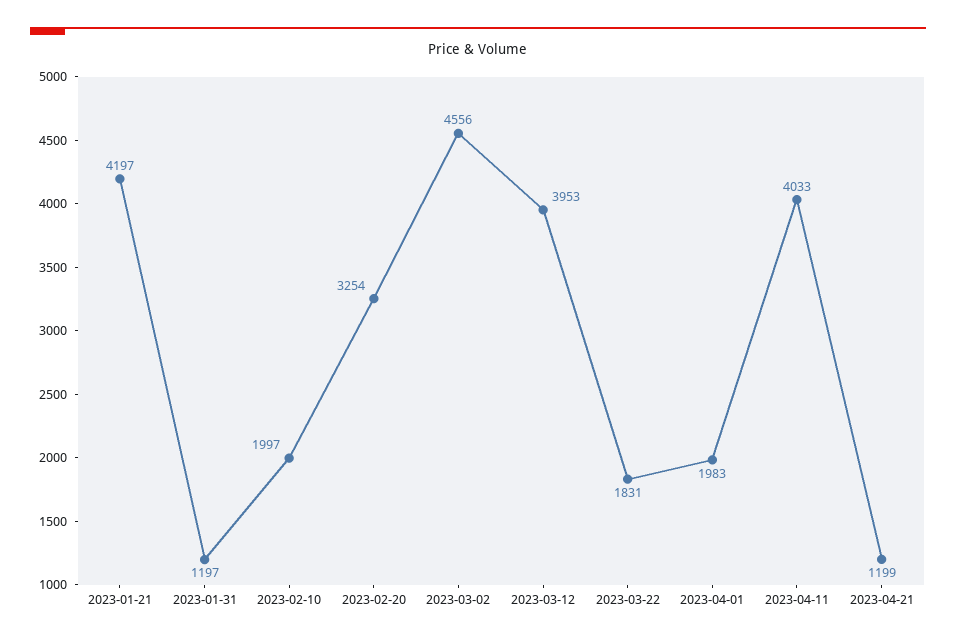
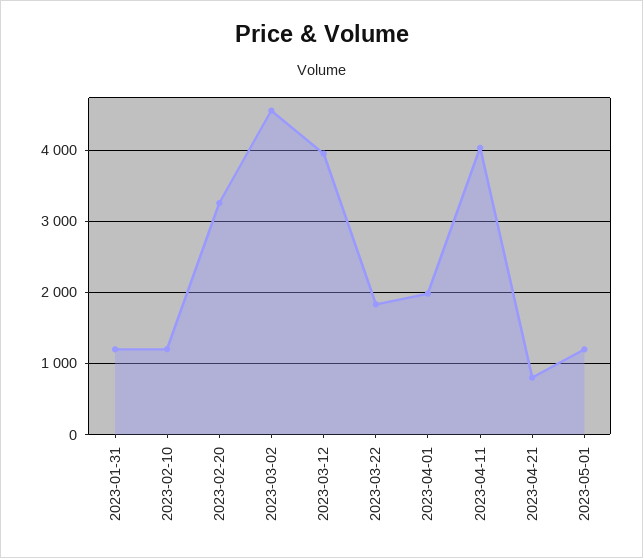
2023-01-21: 4197 -> none
2023-02-10: 1997 -> 1200
2023-04-21: 1199 -> 800
2023-05-01: none -> 1200

